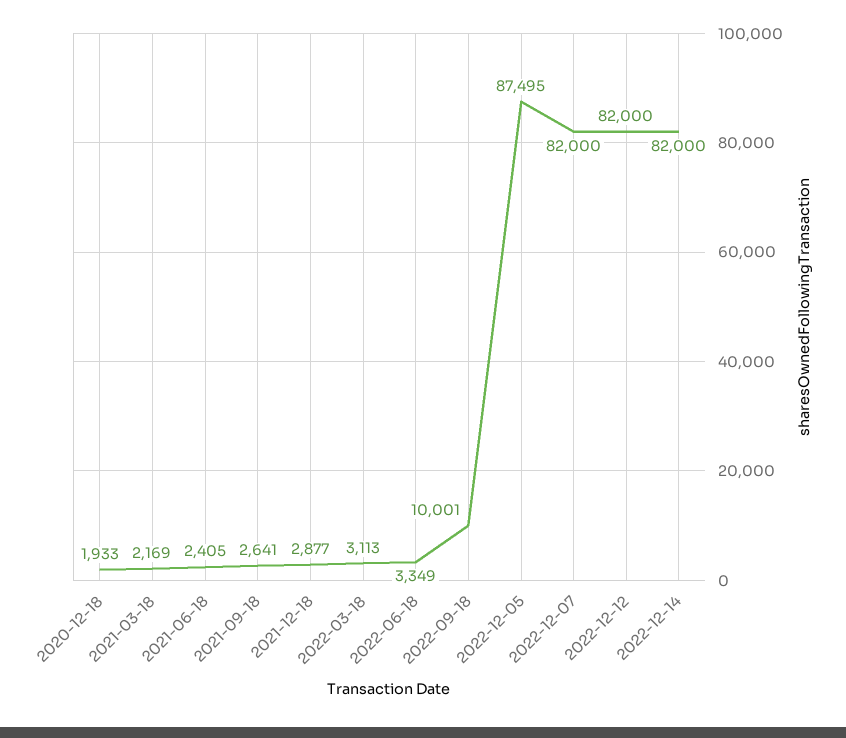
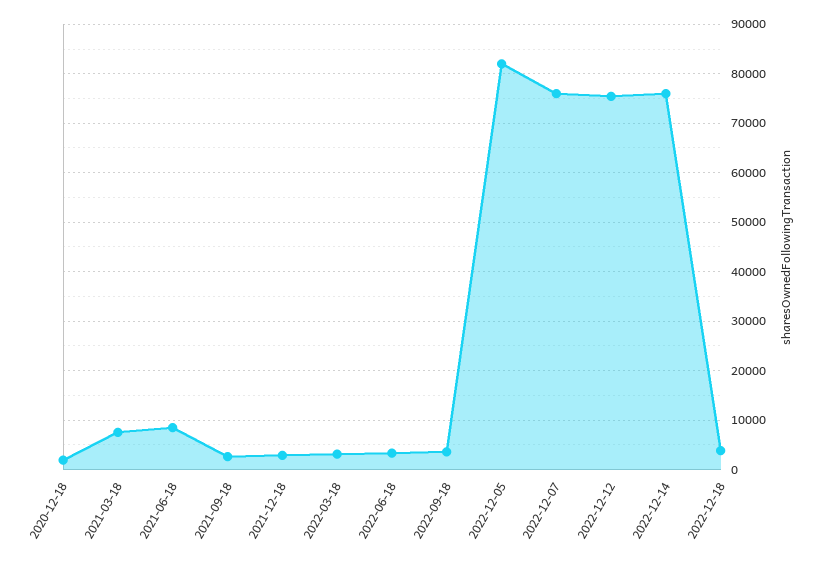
2021-03-18: 2169 -> 8000
2021-06-18: 2405 -> 8000
2022-09-18: 10001 -> 4000
2022-12-05: 87495 -> 82000
2022-12-07: 82000 -> 76000
2022-12-12: 82000 -> 76000
2022-12-14: 82000 -> 76000
2022-12-18: none -> 4000

